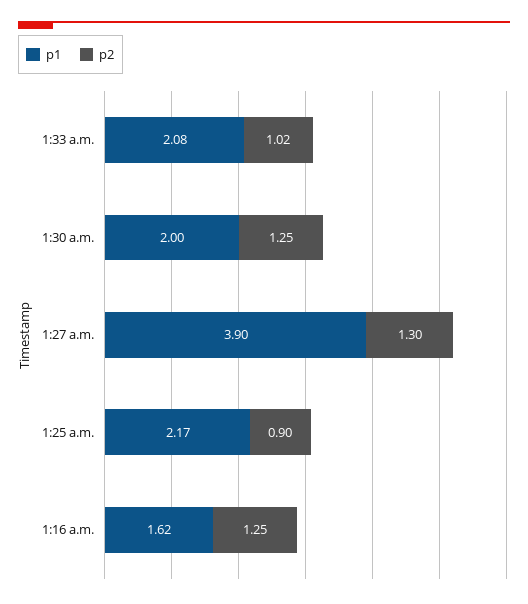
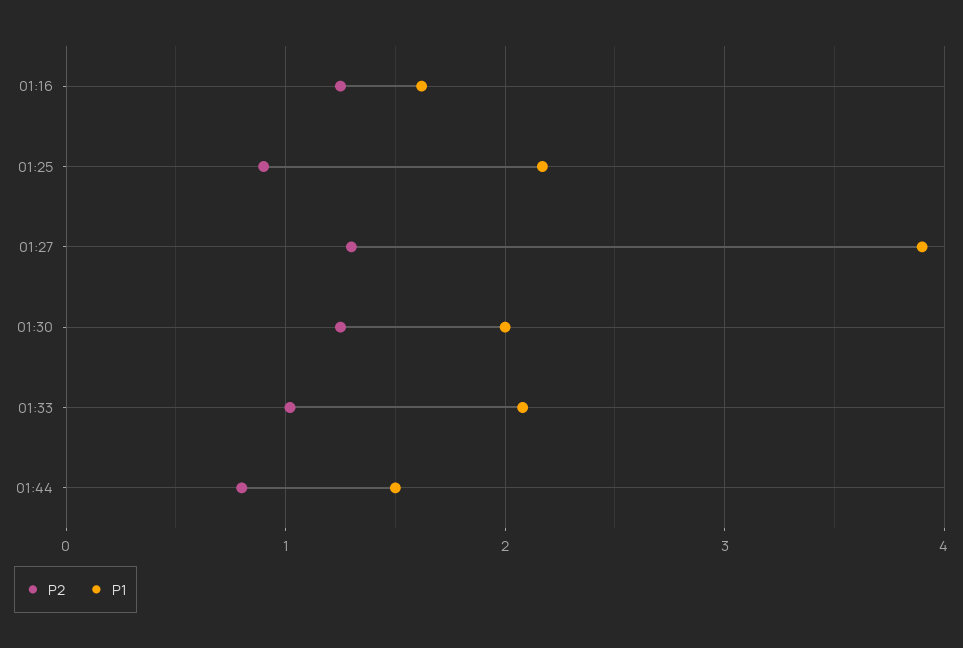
p2, 01:44: none -> 0.8
p1, 01:44: none -> 1.5

